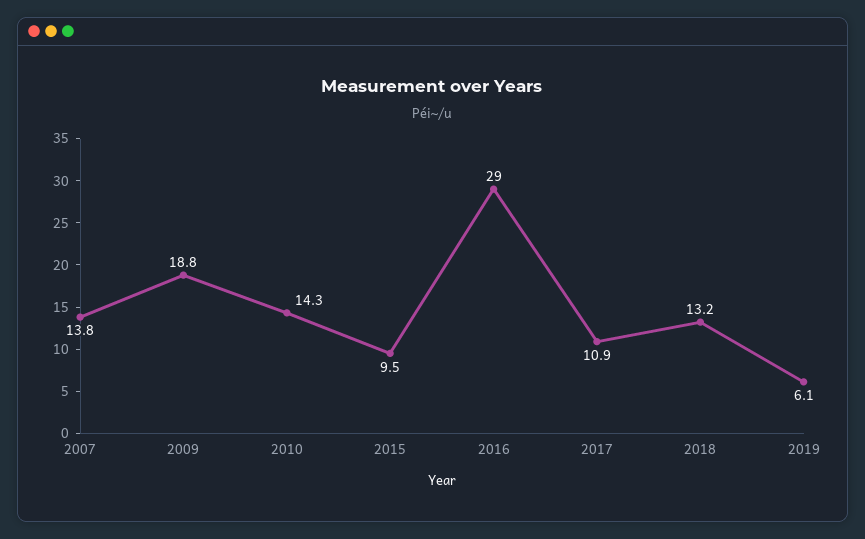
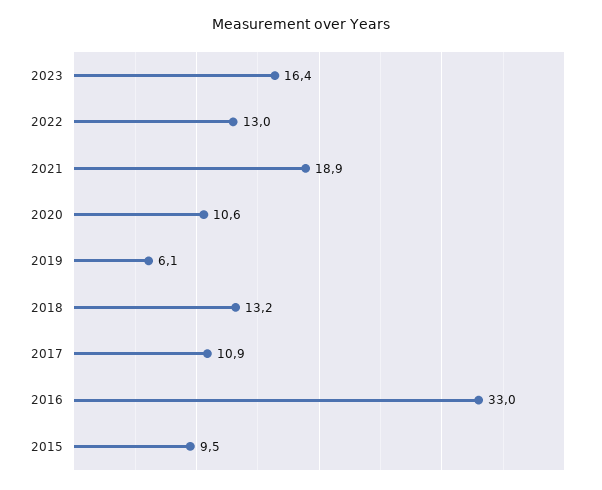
2007: 13.8 -> none
2009: 18.8 -> none
2010: 14.3 -> none
2016: 29 -> 33
2023: none -> 16.4
2022: none -> 13
2021: none -> 18.9
2020: none -> 10.6

